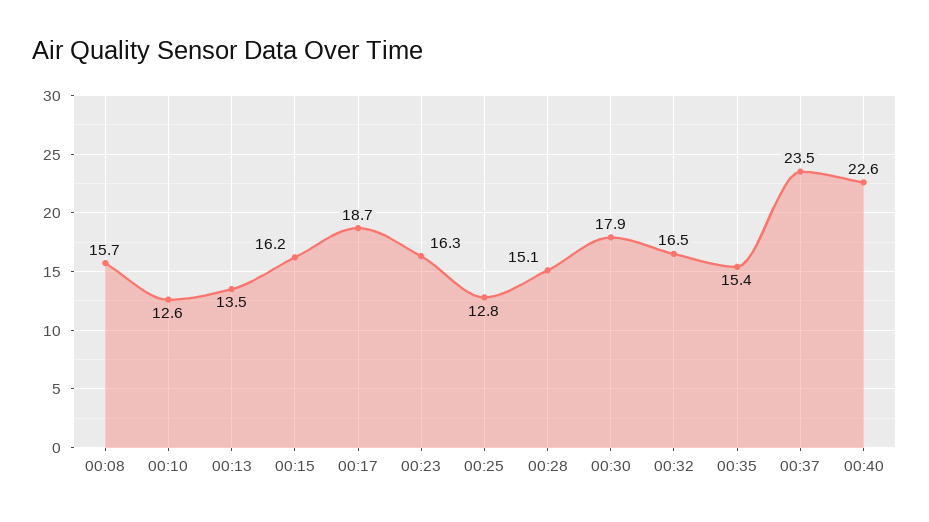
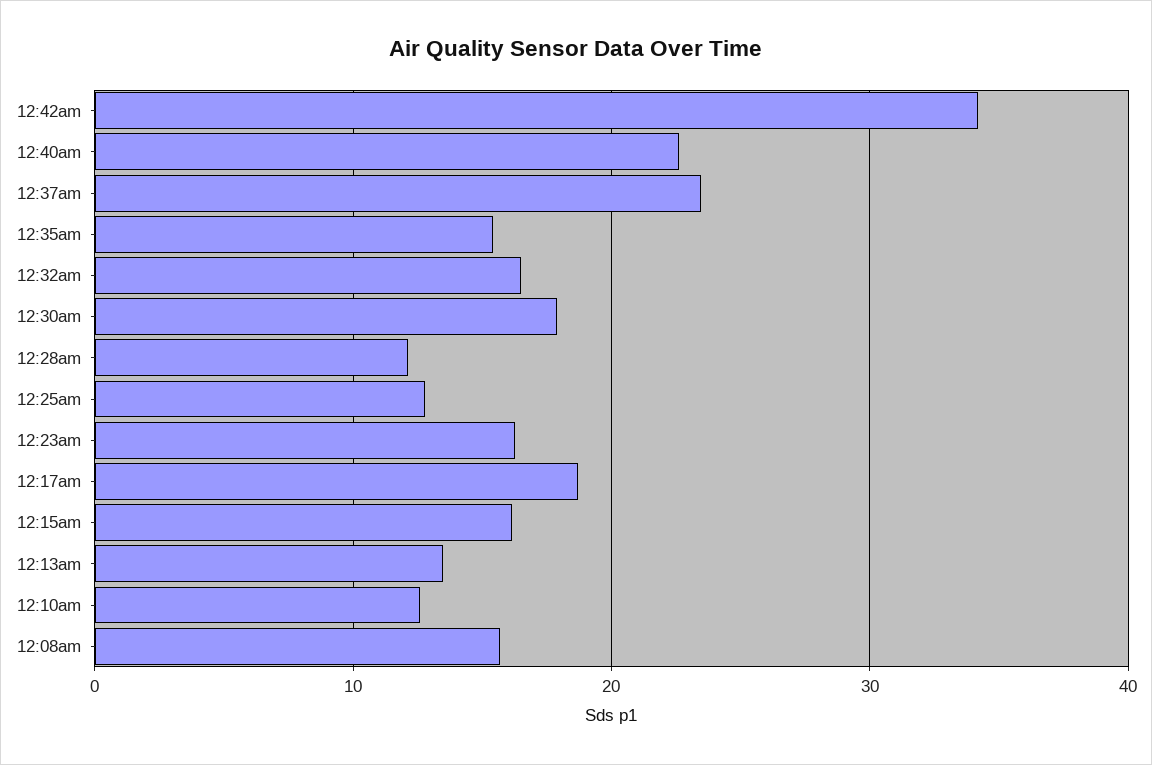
00:28: 15.1 -> 12
12:42am: none -> 34

